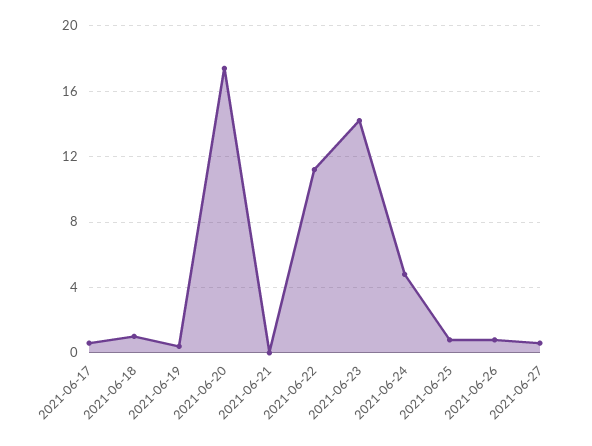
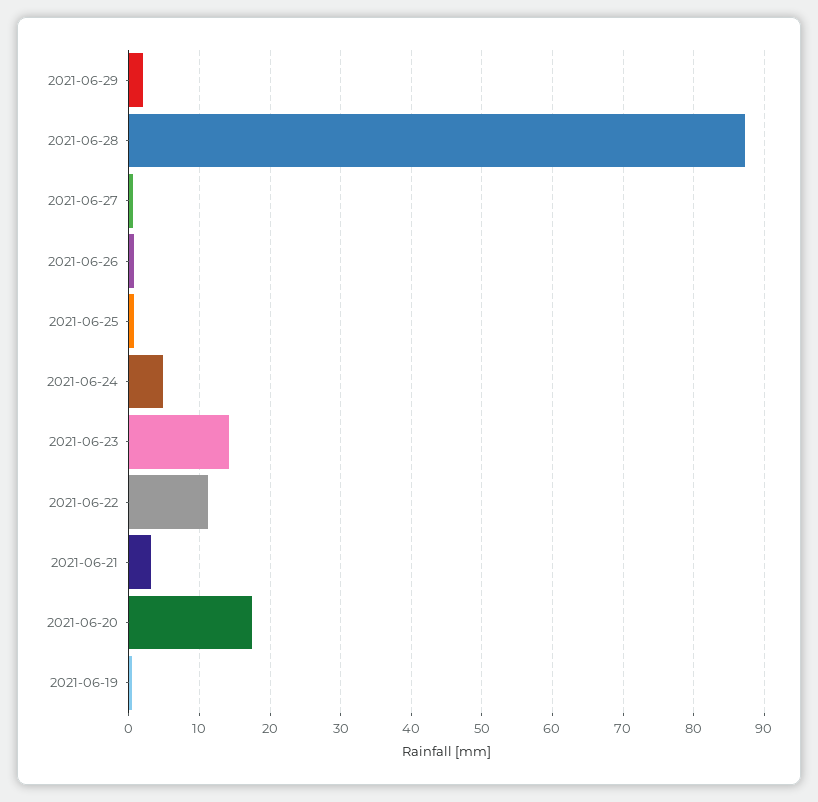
2021-06-17: 0.5 -> none
2021-06-18: 1 -> none
2021-06-21: 0 -> 3
2021-06-29: none -> 2
2021-06-28: none -> 87

